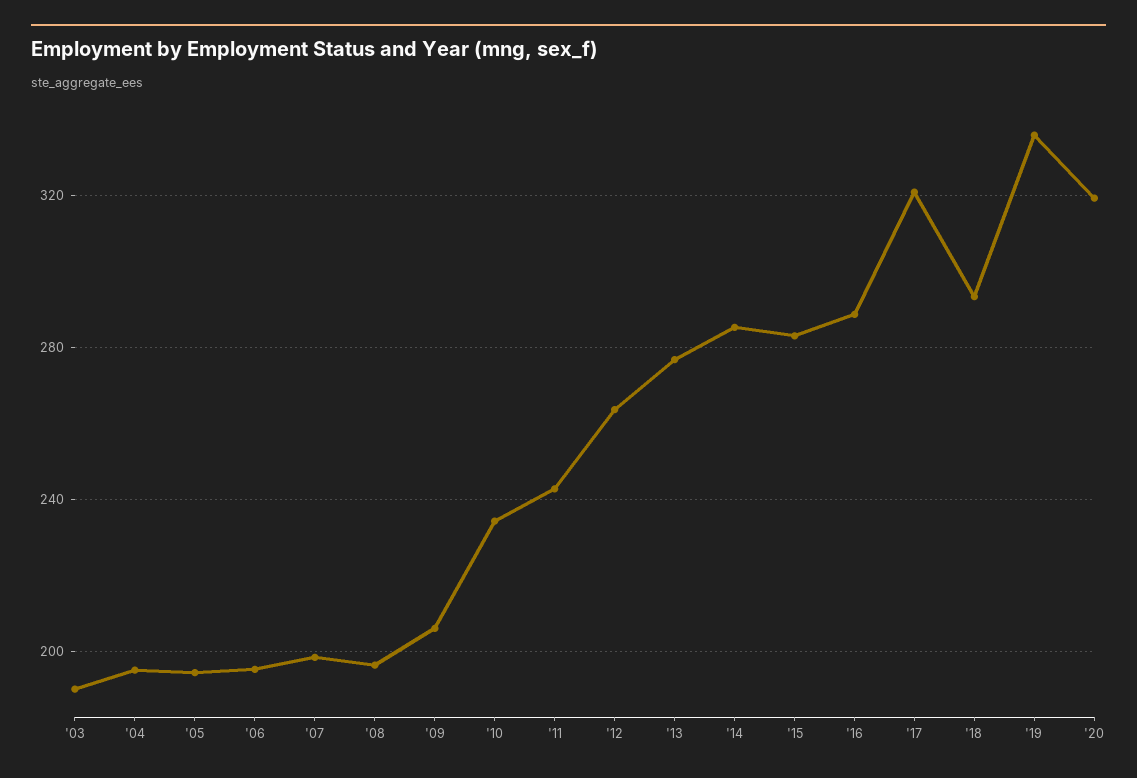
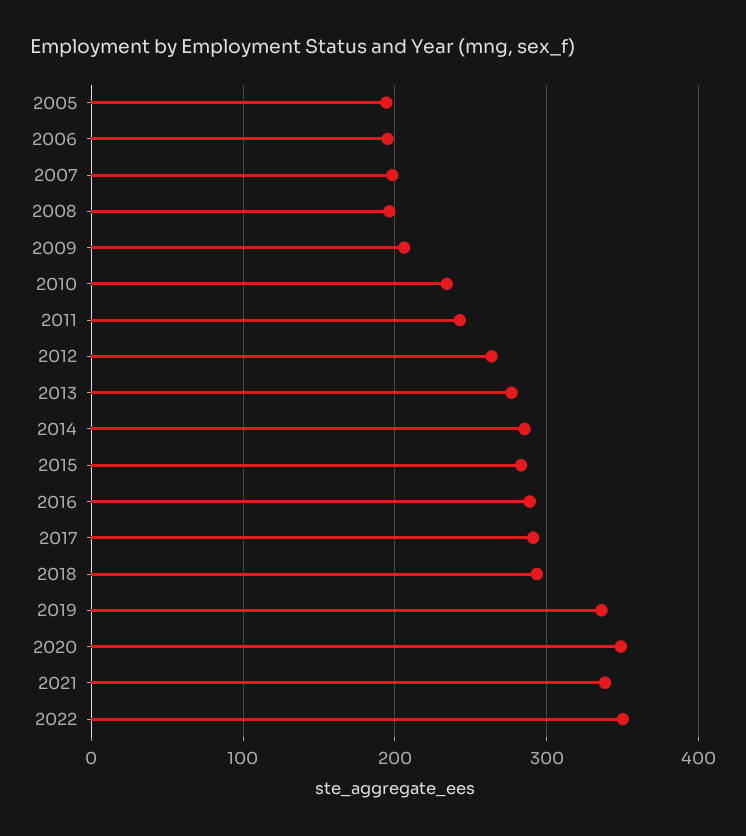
'03: 190 -> none
'04: 195 -> none
'17: 320 -> 290
'20: 320 -> 350
2021: none -> 340
2022: none -> 350

